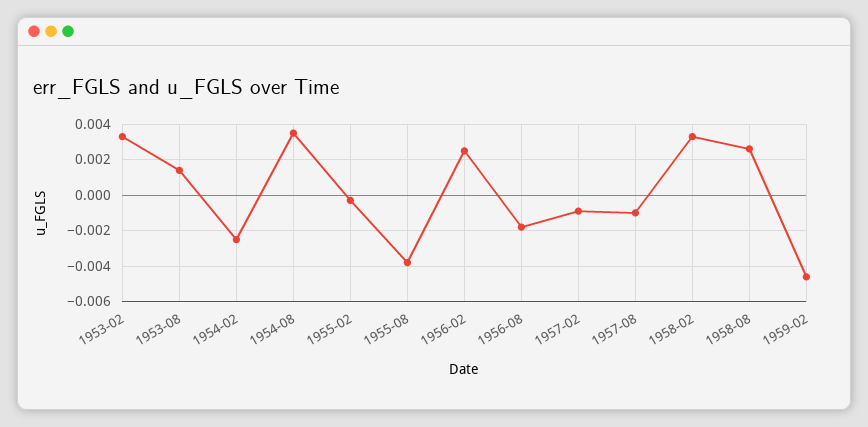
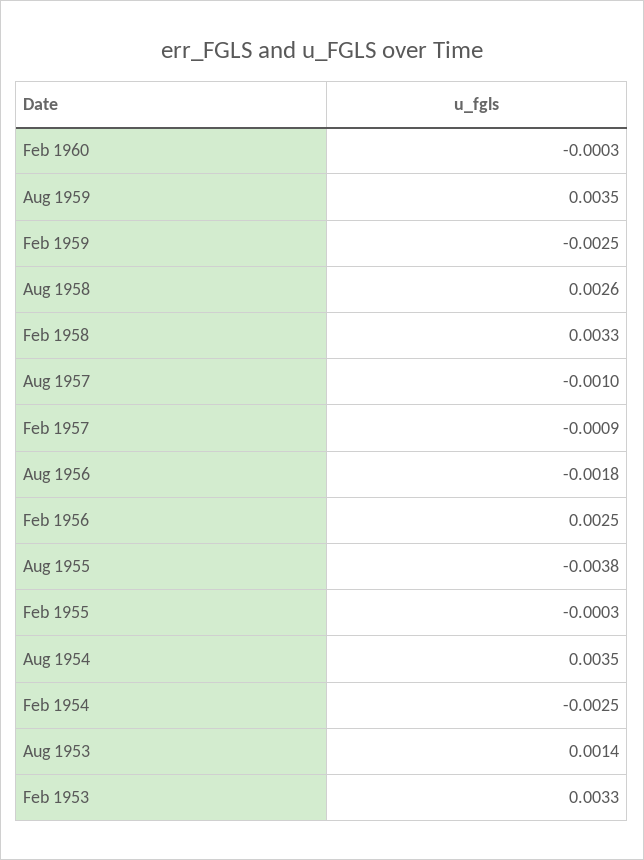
1959-02: -0.0045 -> -0.0025
Feb 1960: none -> -0.0003
Aug 1959: none -> 0.0035

